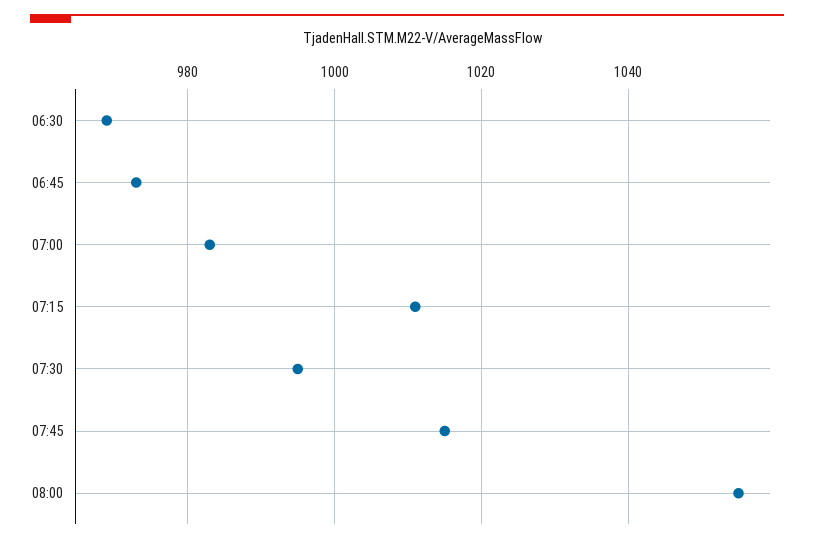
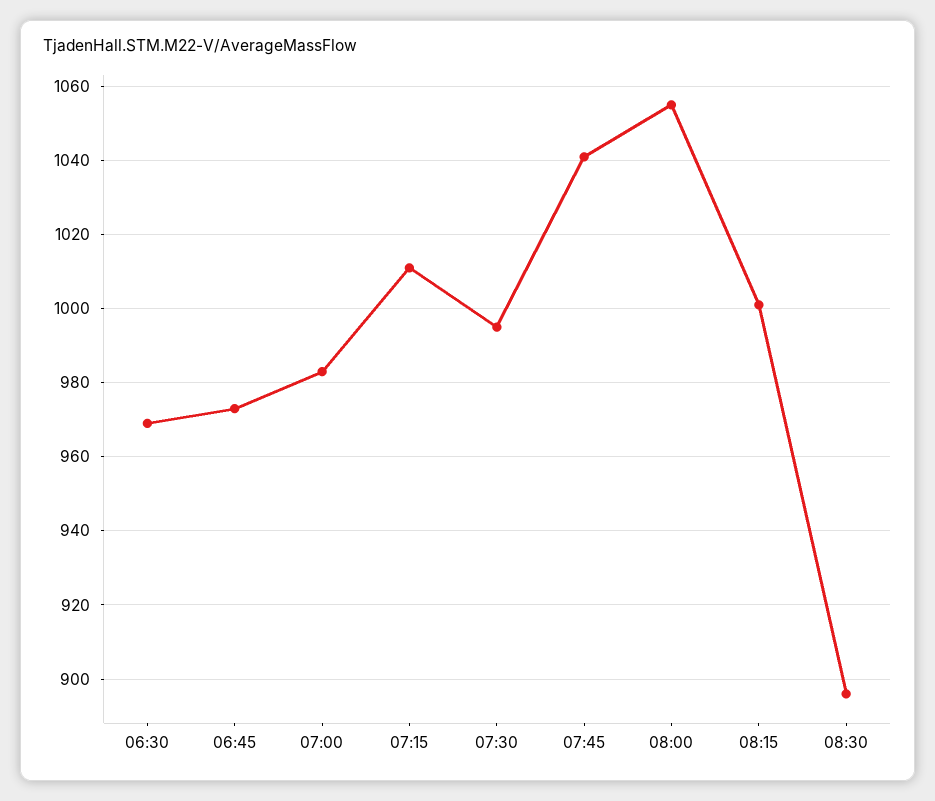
07:45: 1015 -> 1040
08:15: none -> 1000
08:30: none -> 895

